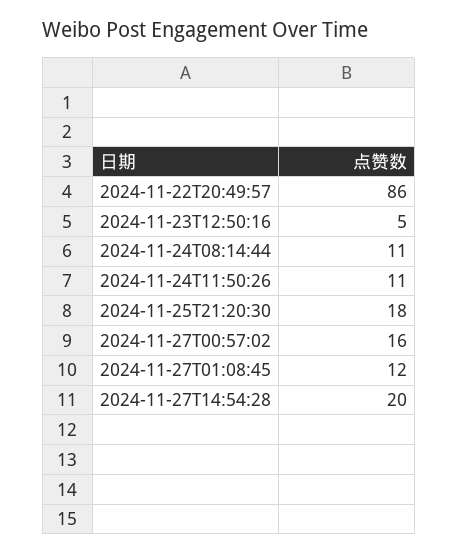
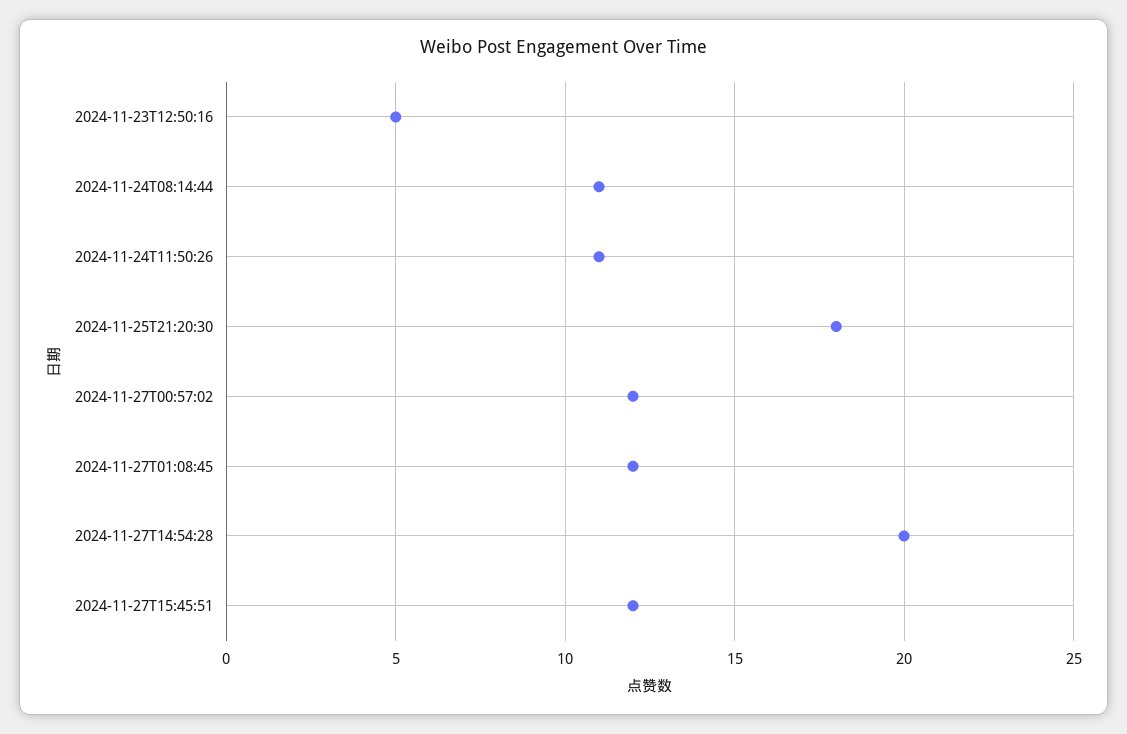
2024-11-22T20:49:57: 86 -> none
2024-11-27T00:57:02: 16 -> 12
2024-11-27T15:45:51: none -> 12

